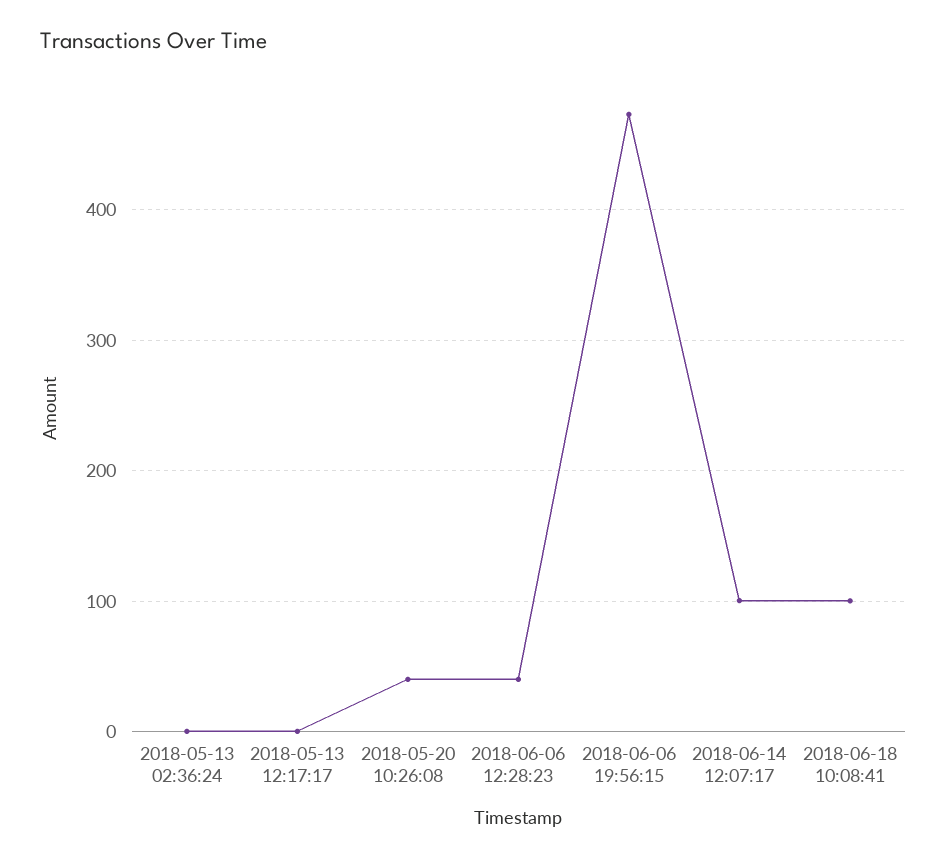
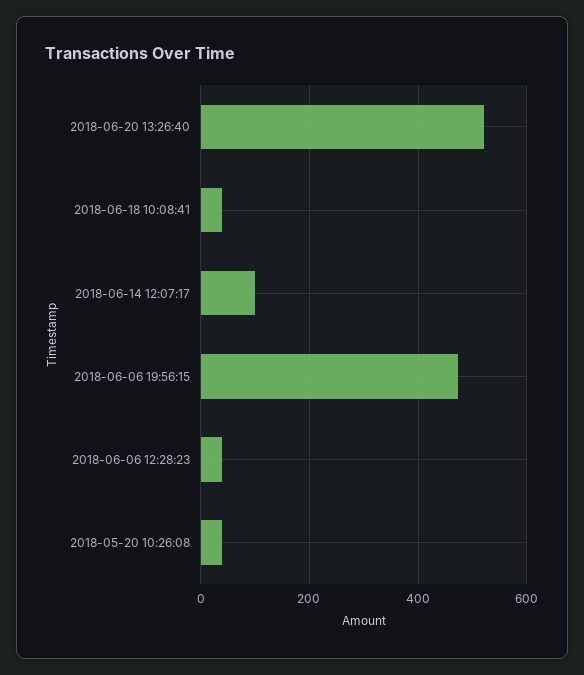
2018-05-13 02:36:24: 0 -> none
2018-05-13 12:17:17: 0 -> none
2018-06-18 10:08:41: 100 -> 40
2018-06-20 13:26:40: none -> 520

